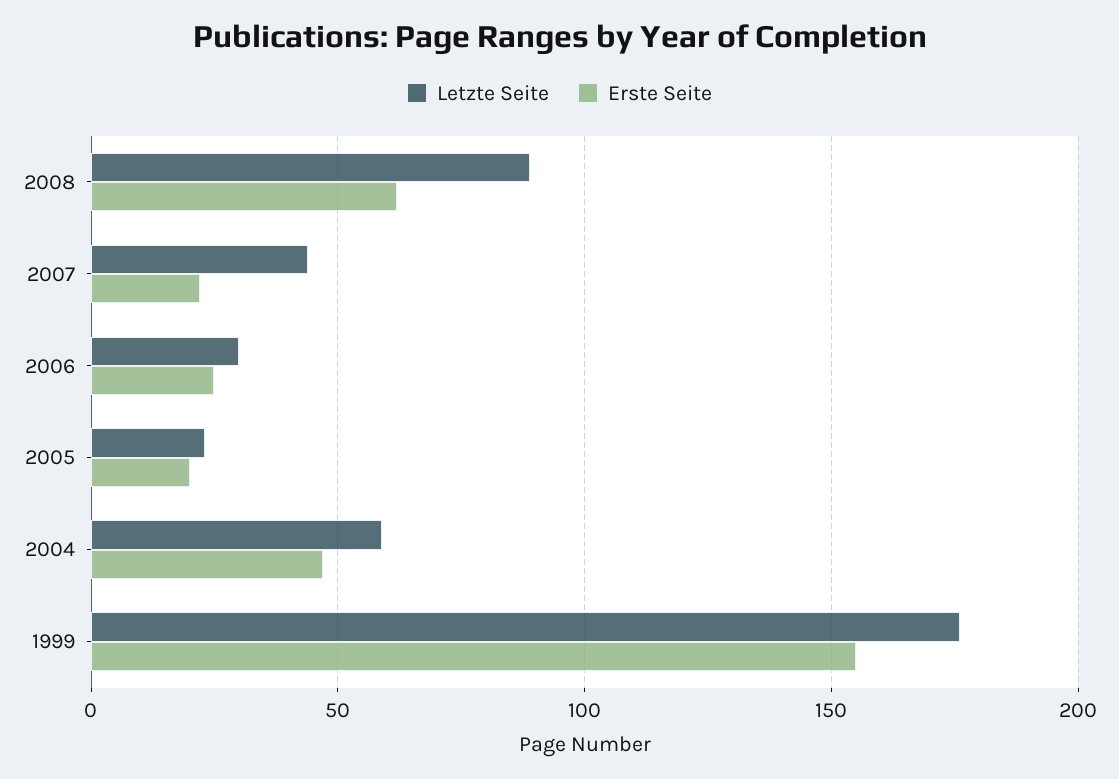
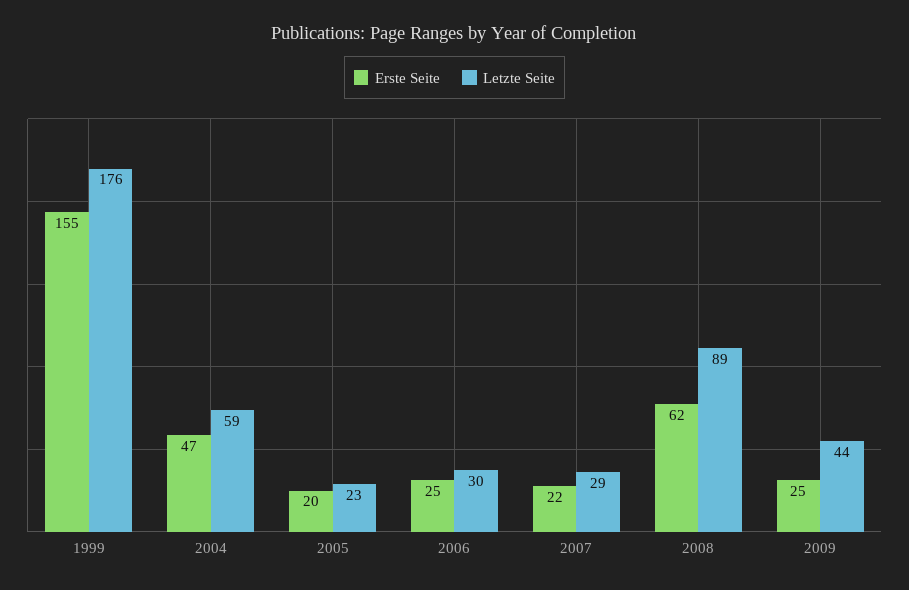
Letzte Seite, 2007: 45 -> 29
Erste Seite, 2009: none -> 25
Letzte Seite, 2009: none -> 44

